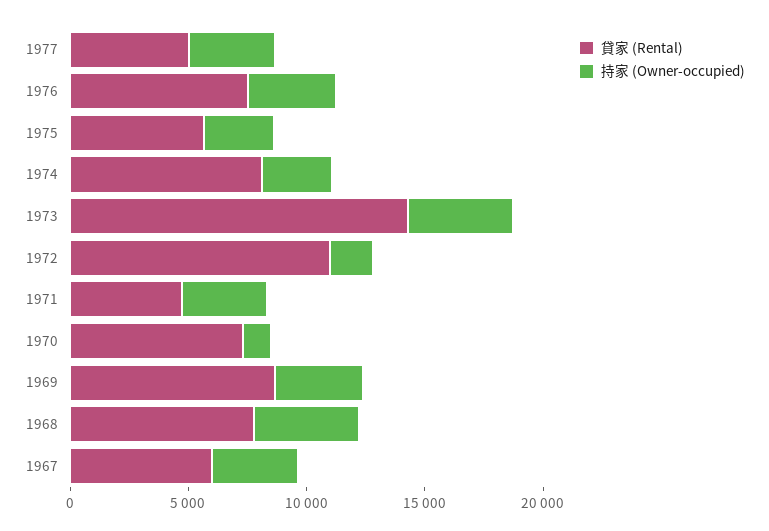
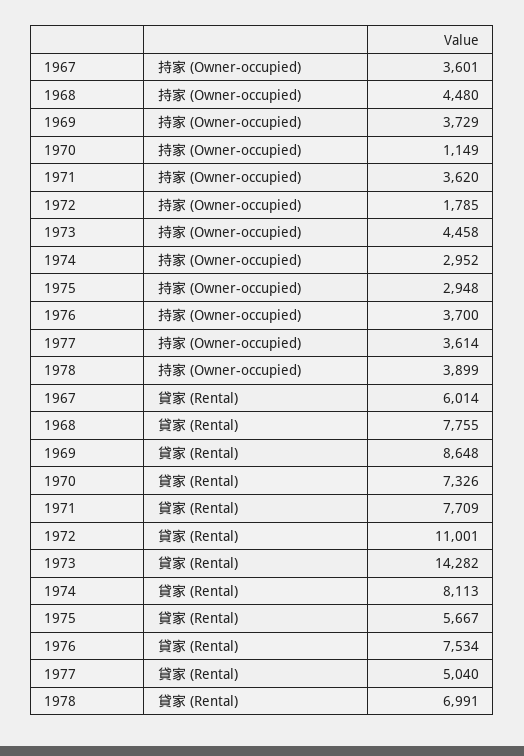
貸家 (Rental), 1971: 5000 -> 7709
持家 (Owner-occupied), 1978: none -> 3899
貸家 (Rental), 1978: none -> 6991

